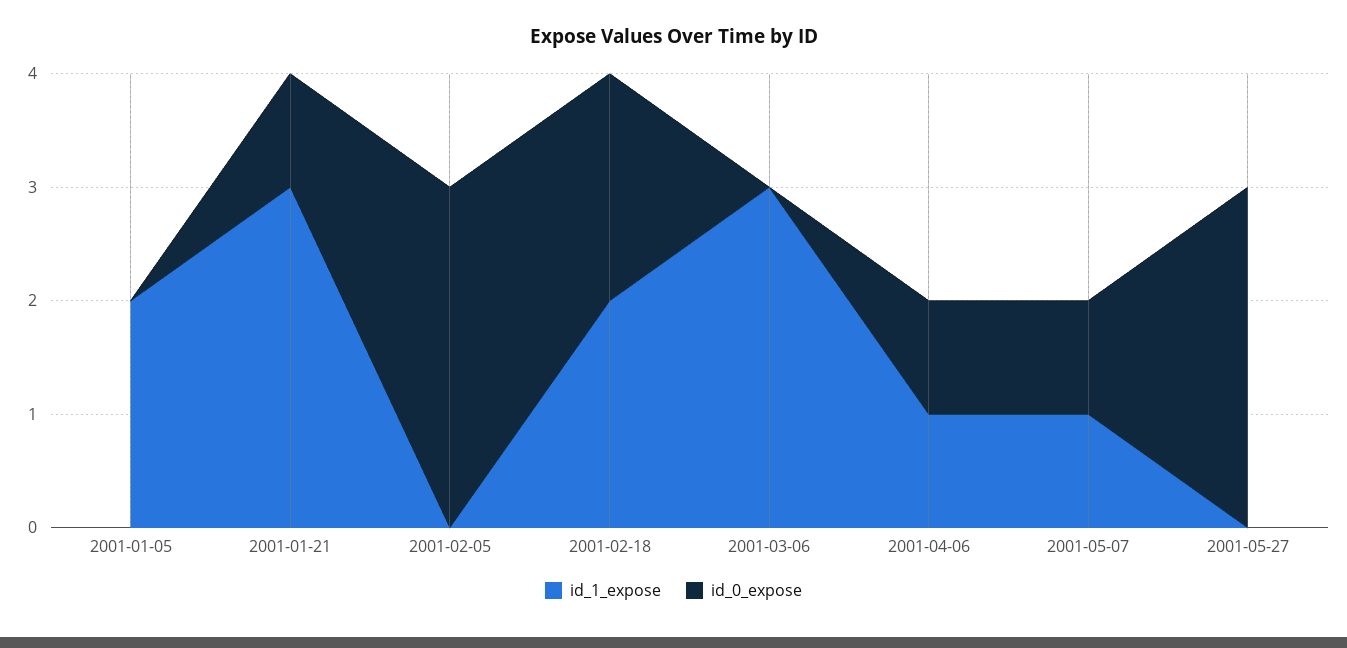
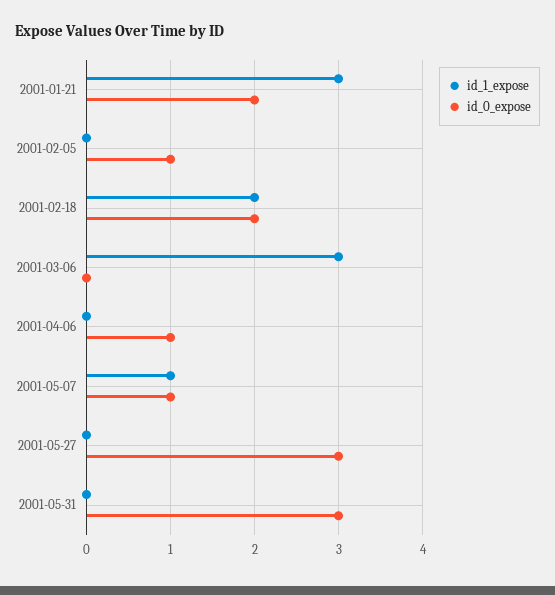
id_1_expose, 2001-01-05: 2 -> none
id_0_expose, 2001-01-05: 0 -> none
id_0_expose, 2001-01-21: 1 -> 2
id_0_expose, 2001-02-05: 3 -> 1
id_1_expose, 2001-04-06: 1 -> 0
id_1_expose, 2001-05-31: none -> 0
id_0_expose, 2001-05-31: none -> 3

